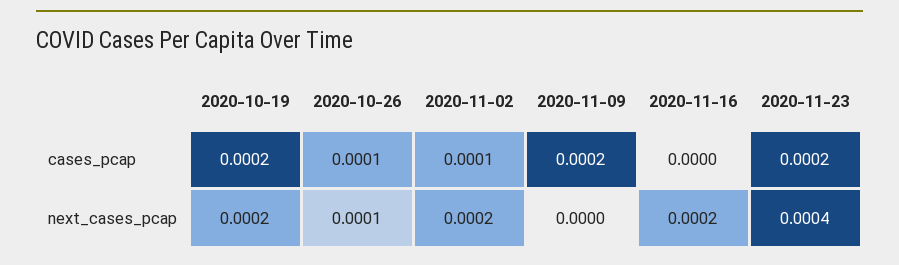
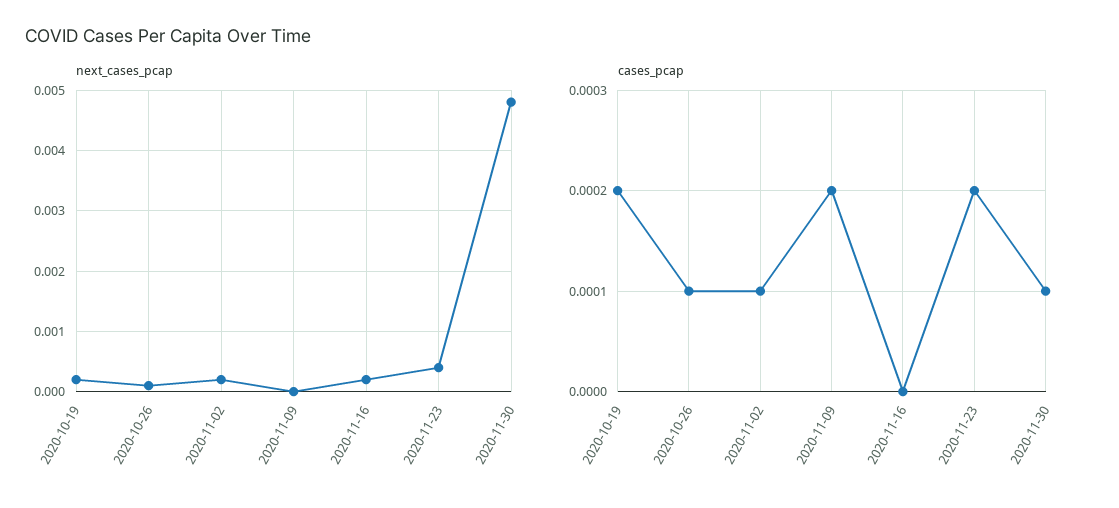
next_cases_pcap, 2020-11-30: none -> 0.0048
cases_pcap, 2020-11-30: none -> 0.0001

